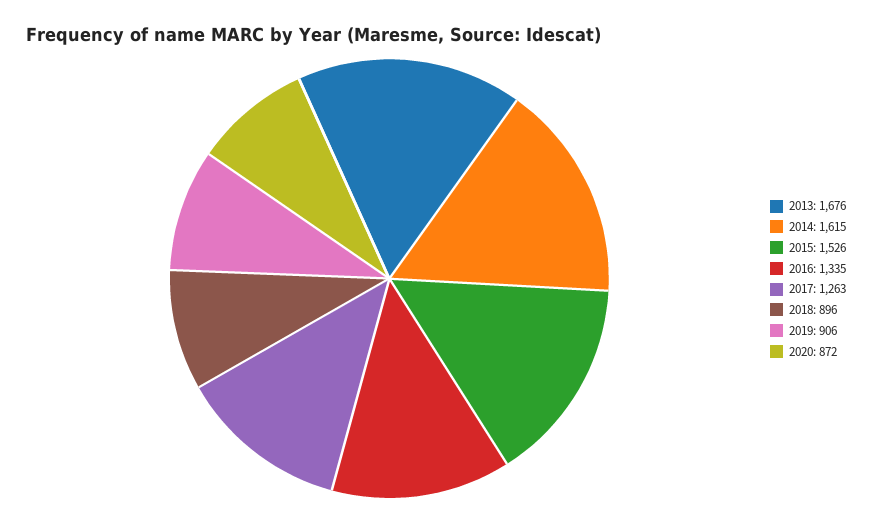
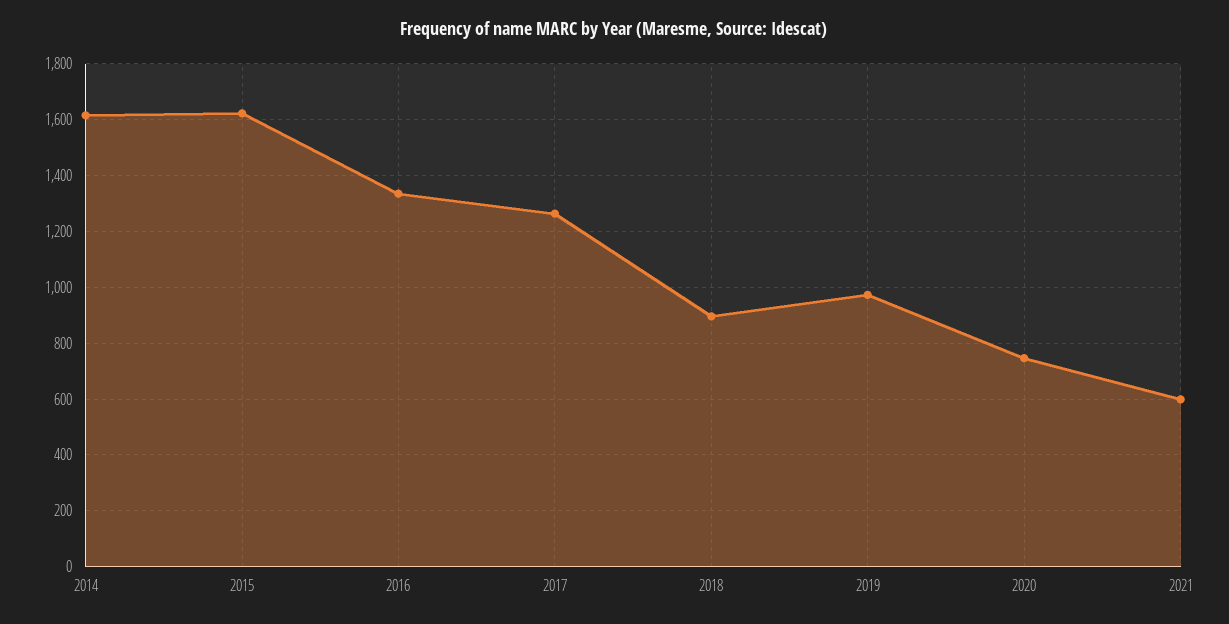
2013: 1676 -> none
2015: 1526 -> 1625
2019: 906 -> 975
2020: 872 -> 750
2021: none -> 600

